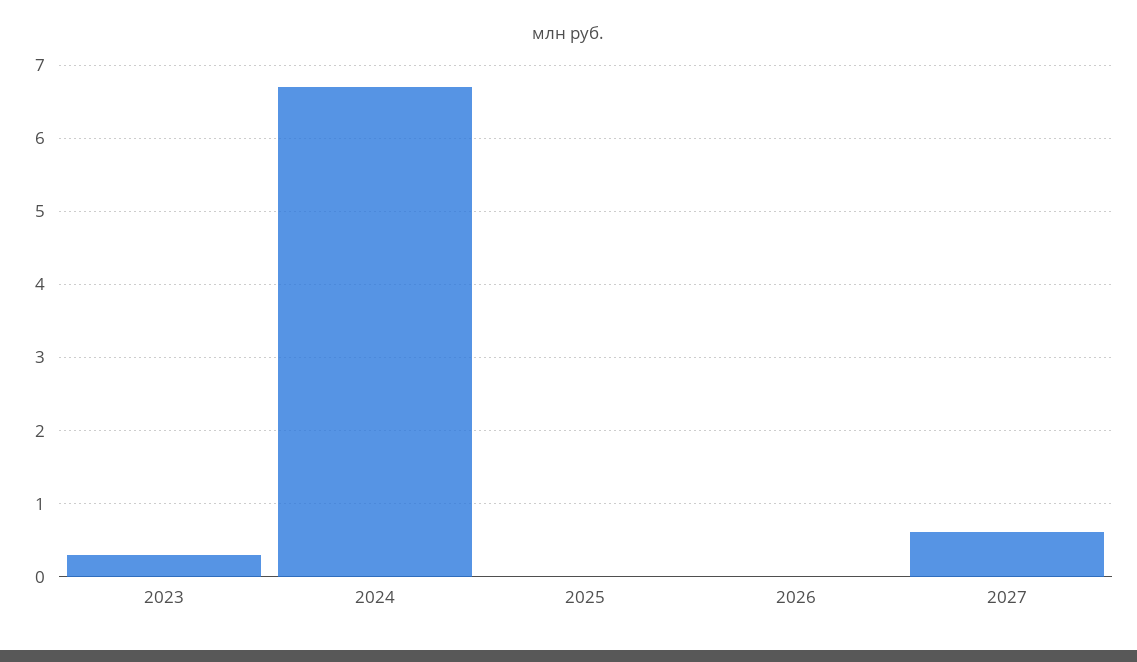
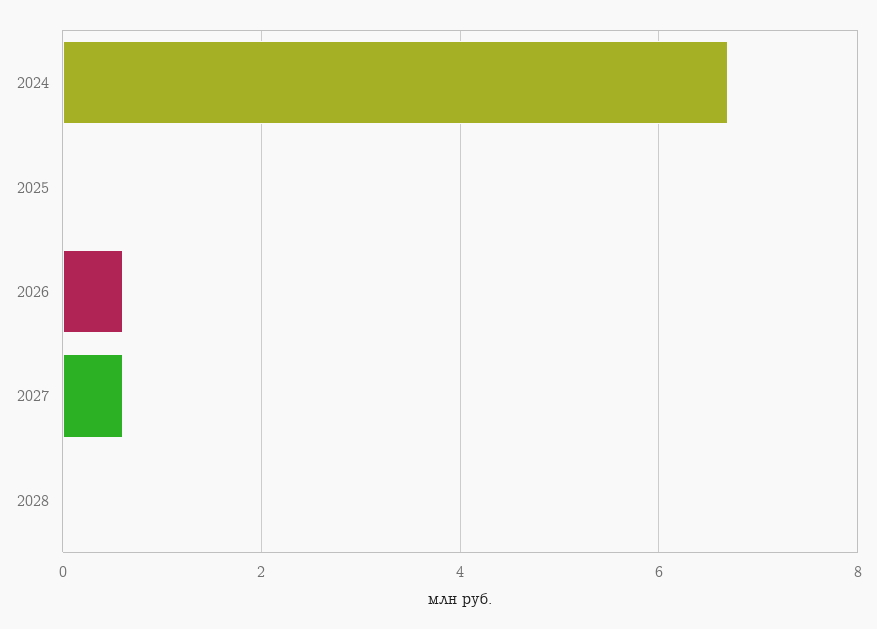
2023: 0.3 -> none
2026: 0 -> 0.6
2028: none -> 0

